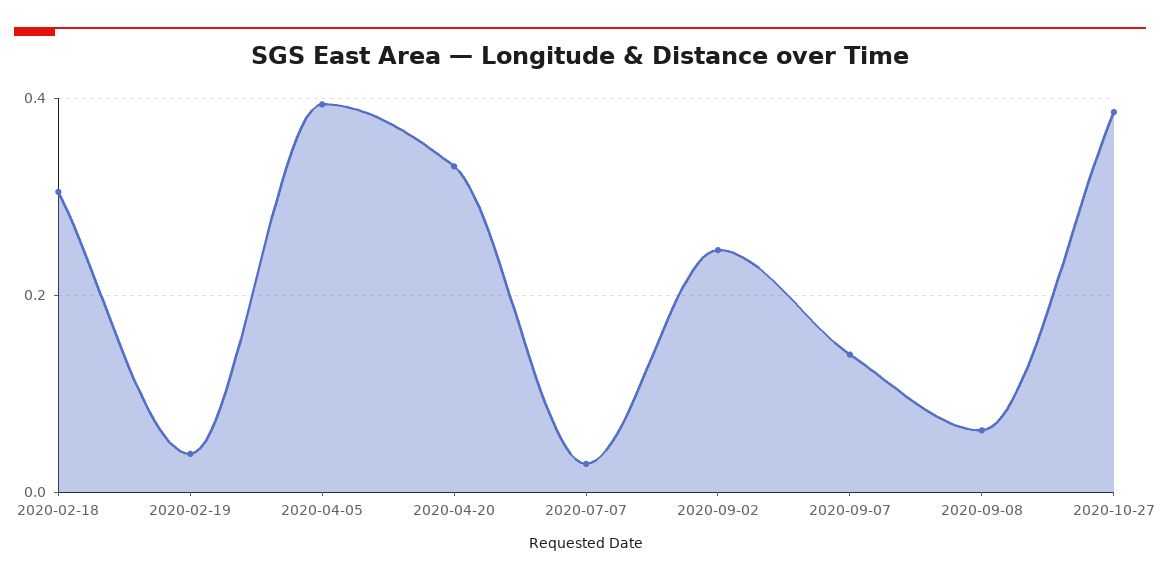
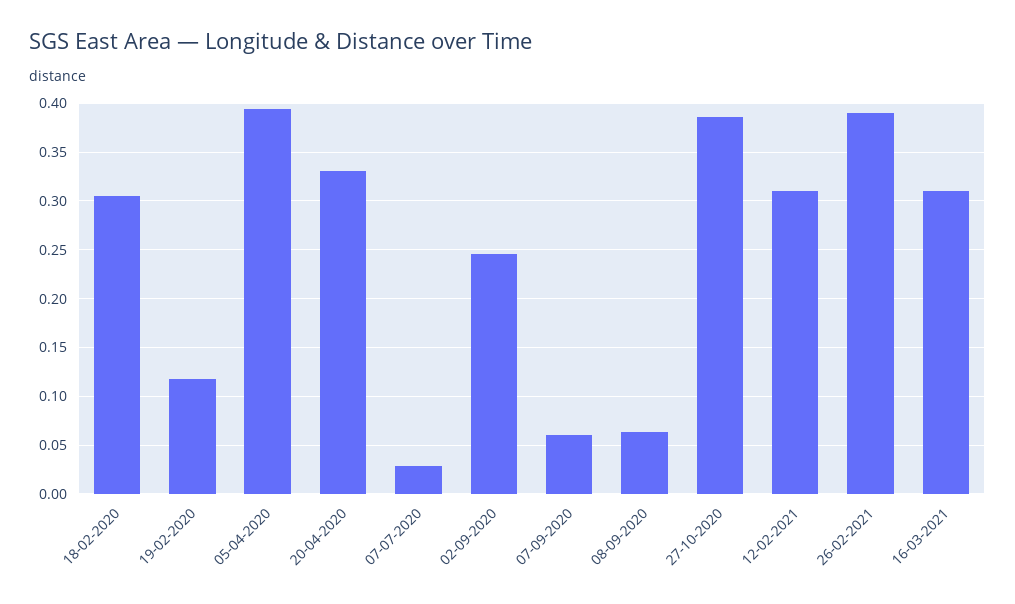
2020-02-19: 0.04 -> 0.12
2020-09-07: 0.14 -> 0.06
12-02-2021: none -> 0.31
26-02-2021: none -> 0.39
16-03-2021: none -> 0.31

